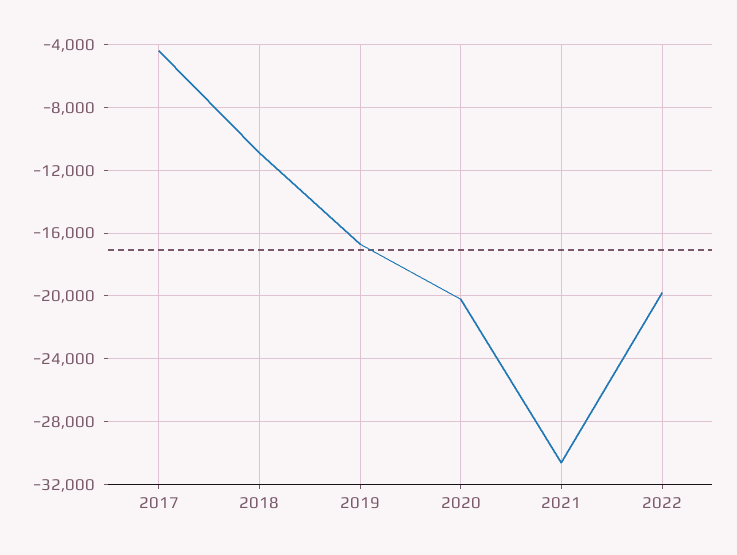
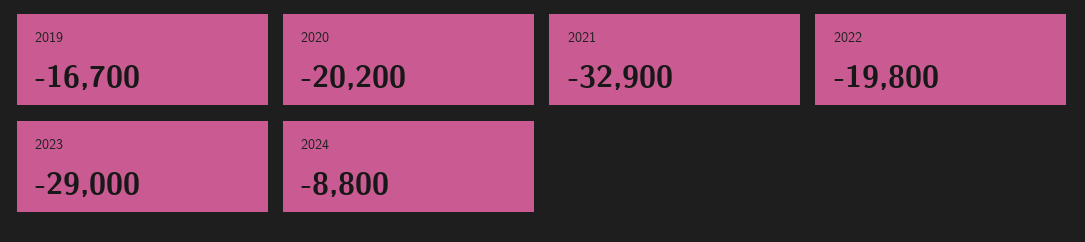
2017: -4500 -> none
2018: -11000 -> none
2021: -30500 -> -32900
2023: none -> -29000
2024: none -> -8800

